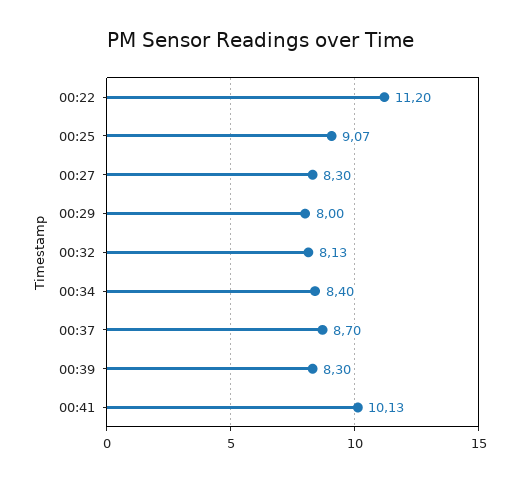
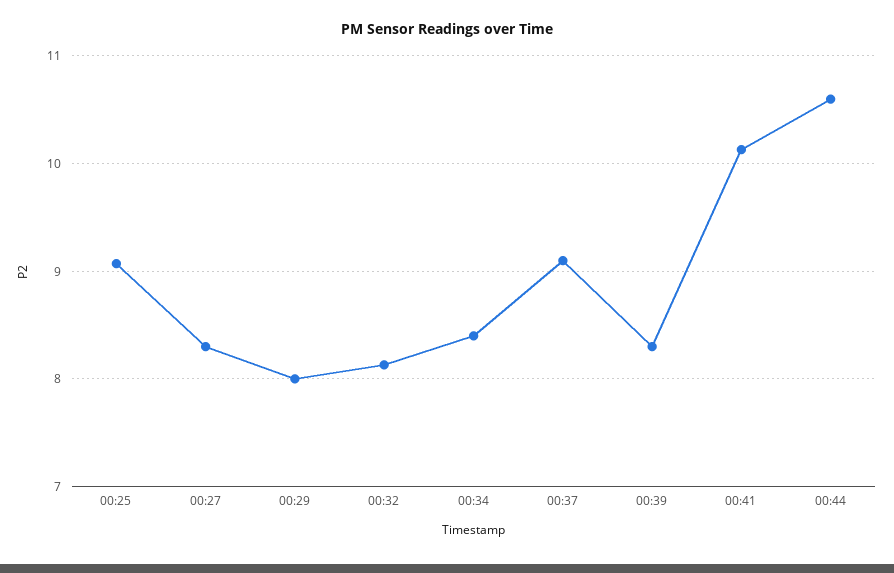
00:22: 11.2 -> none
00:37: 8.7 -> 9.1
00:44: none -> 10.6

